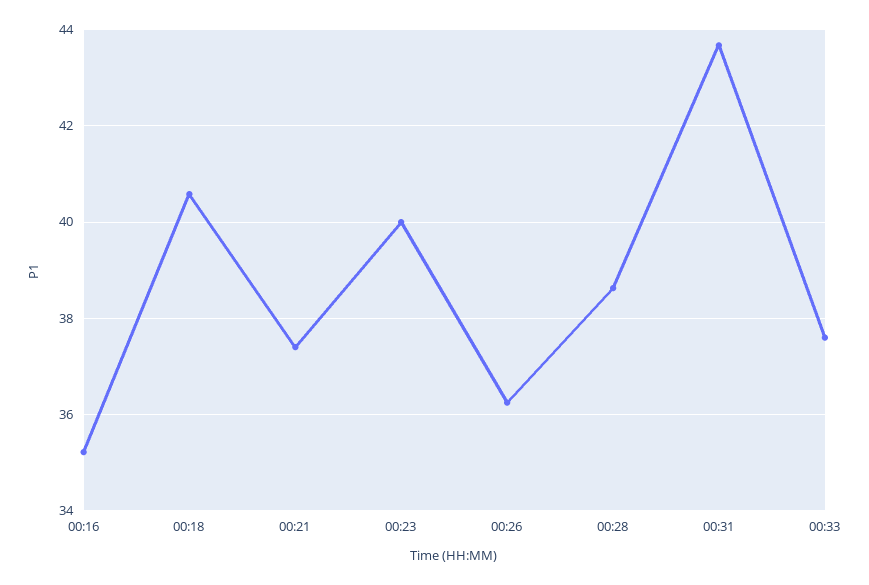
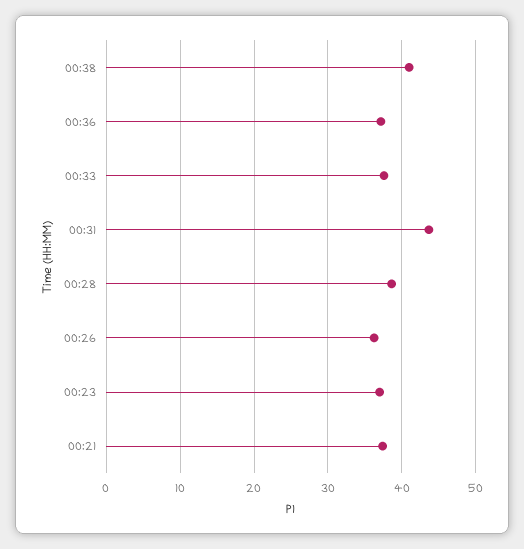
00:16: 35.2 -> none
00:18: 40.6 -> none
00:23: 40 -> 37
00:38: none -> 41
00:36: none -> 37

